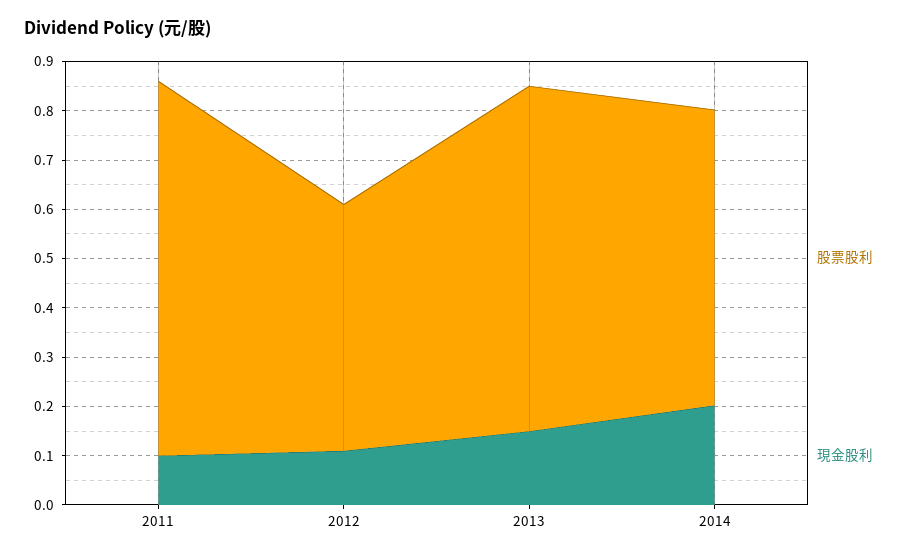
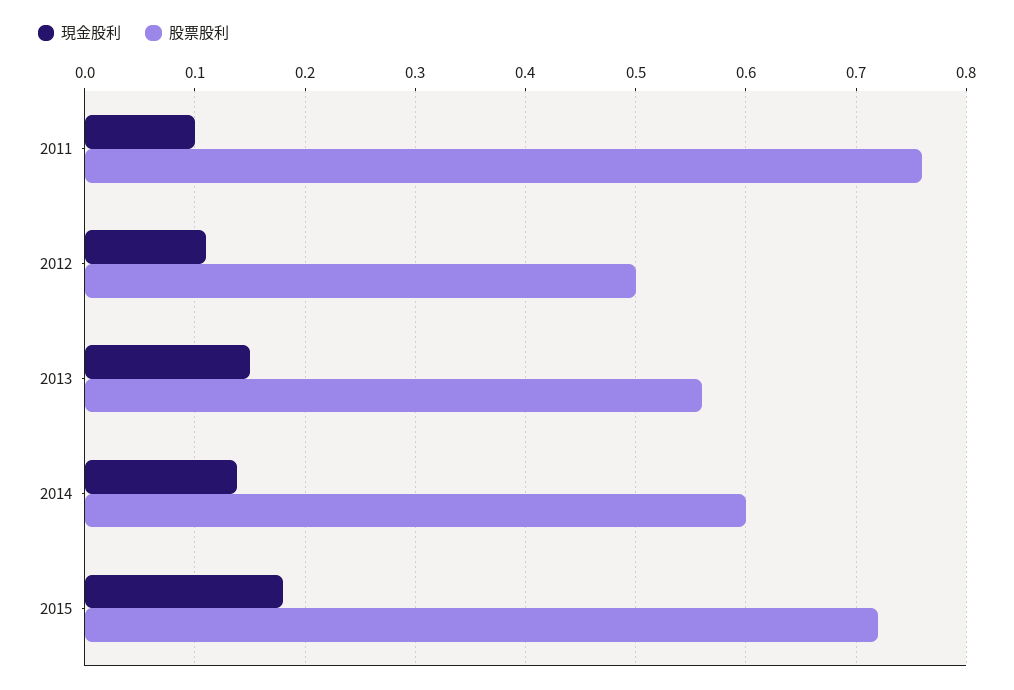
股票股利, 2013: 0.7 -> 0.56
現金股利, 2014: 0.2 -> 0.14
現金股利, 2015: none -> 0.18
股票股利, 2015: none -> 0.72

